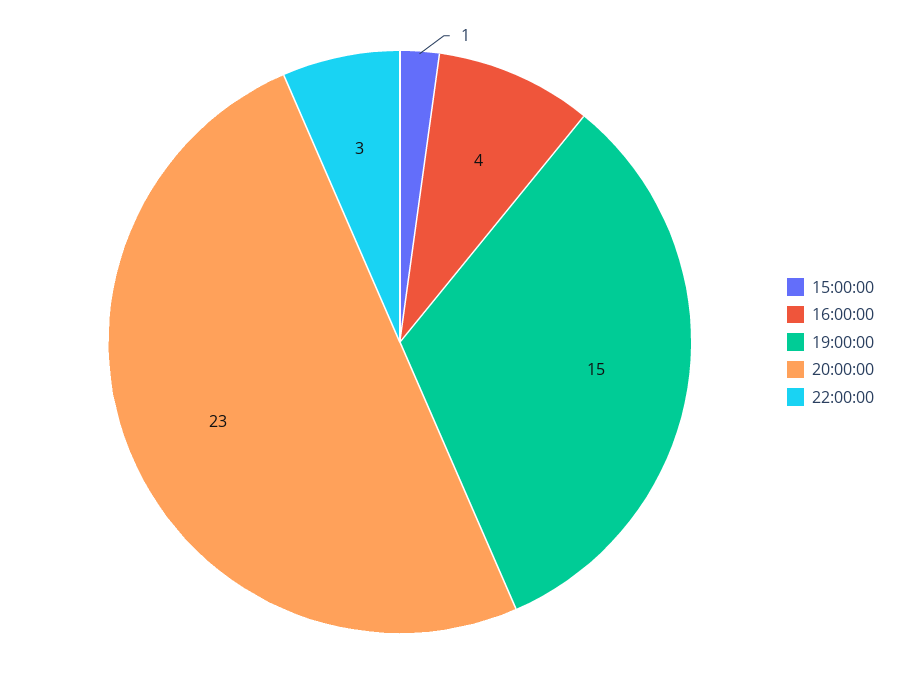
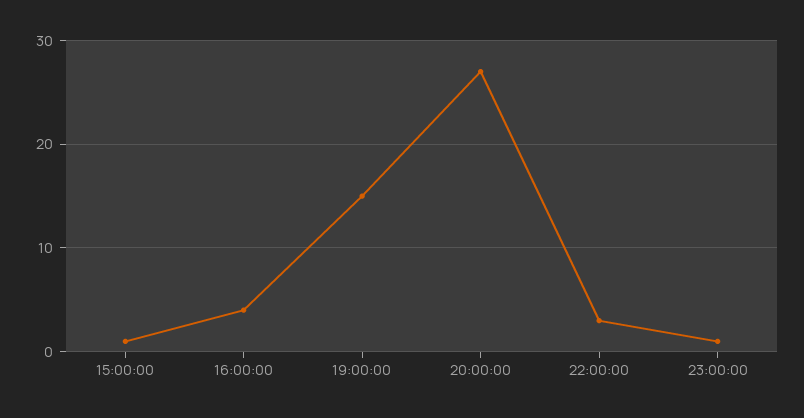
20:00:00: 23 -> 27
23:00:00: none -> 1

